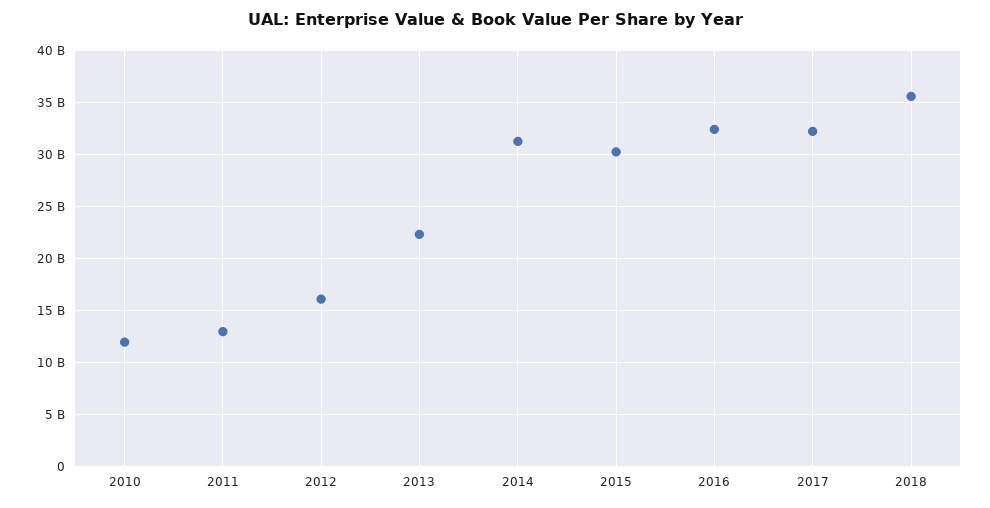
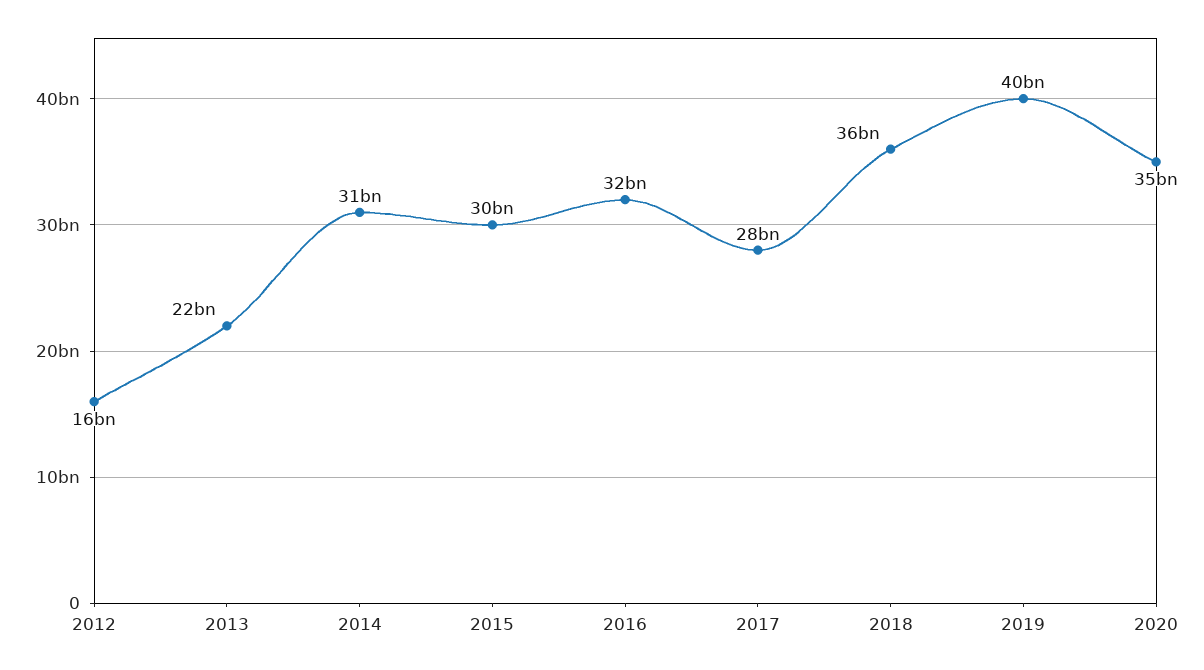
2010: 12000000000 -> none
2011: 13000000000 -> none
2017: 32000000000 -> 28000000000
2019: none -> 40000000000
2020: none -> 35000000000

